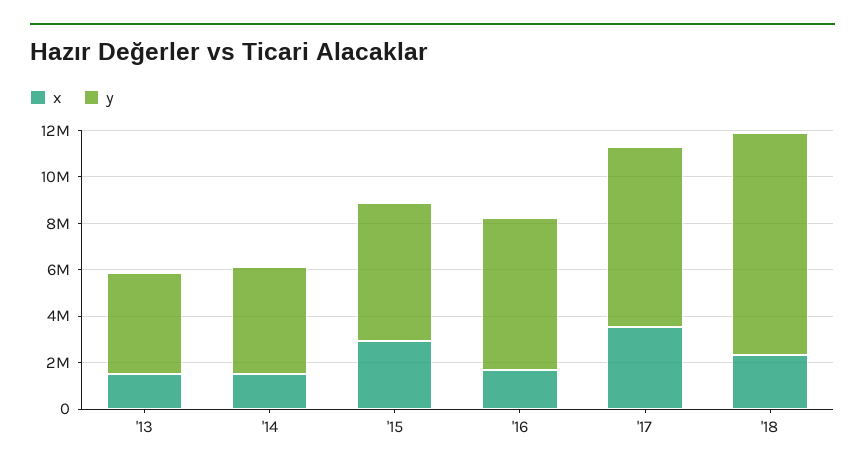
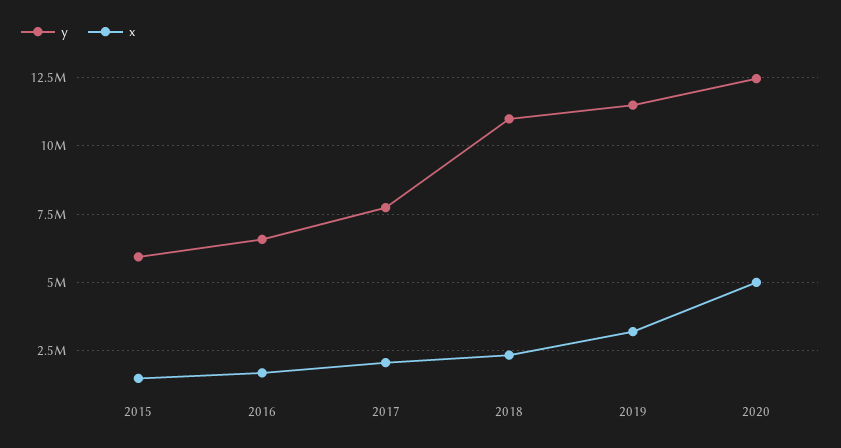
x, '13: 1500000 -> none
y, '13: 4500000 -> none
x, '14: 1500000 -> none
y, '14: 4500000 -> none
x, '15: 3000000 -> 1500000
x, '17: 3500000 -> 2000000
y, '18: 9500000 -> 11000000
y, 2019: none -> 11500000
x, 2019: none -> 3250000
y, 2020: none -> 12500000
x, 2020: none -> 5000000

